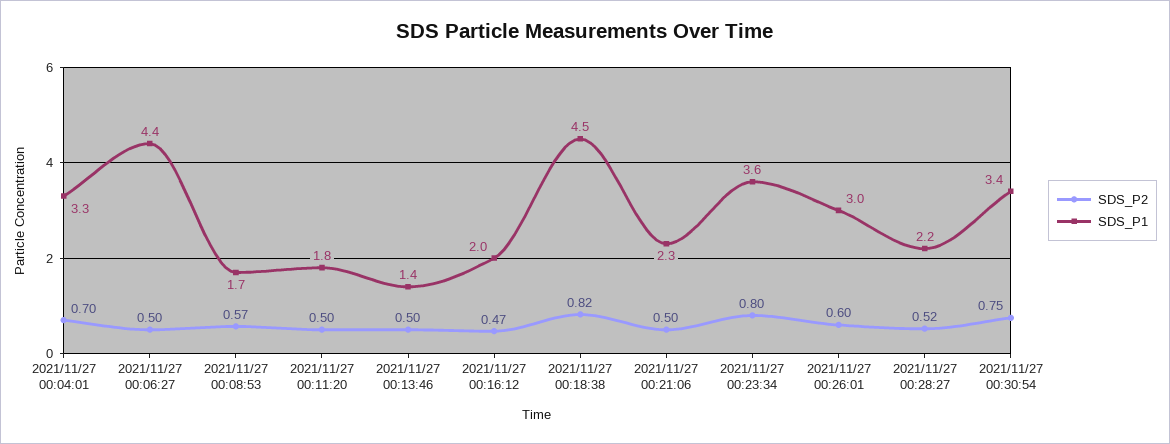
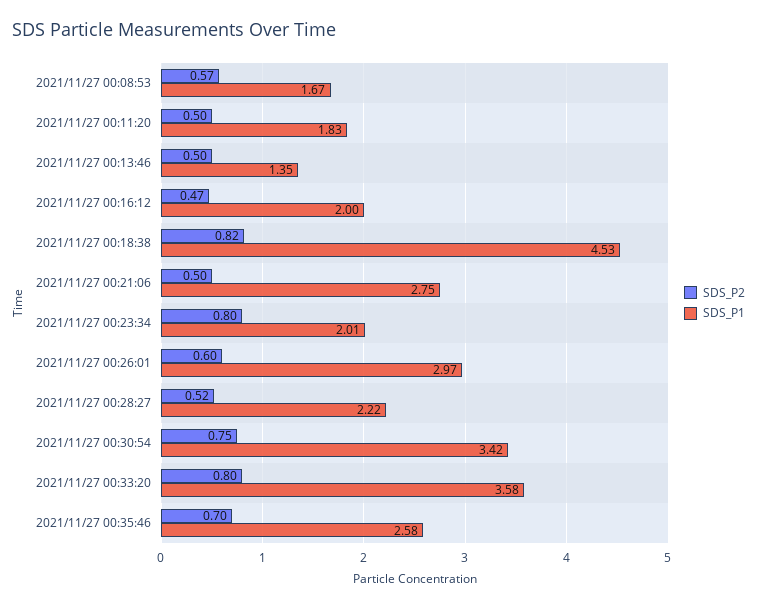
SDS_P2, 2021/11/27 00:04:01: 0.7 -> none
SDS_P1, 2021/11/27 00:04:01: 3.3 -> none
SDS_P2, 2021/11/27 00:06:27: 0.5 -> none
SDS_P1, 2021/11/27 00:06:27: 4.4 -> none
SDS_P1, 2021/11/27 00:21:06: 2.3 -> 2.75
SDS_P1, 2021/11/27 00:23:34: 3.6 -> 2.01
SDS_P2, 2021/11/27 00:33:20: none -> 0.8
SDS_P1, 2021/11/27 00:33:20: none -> 3.58
SDS_P2, 2021/11/27 00:35:46: none -> 0.7
SDS_P1, 2021/11/27 00:35:46: none -> 2.58

